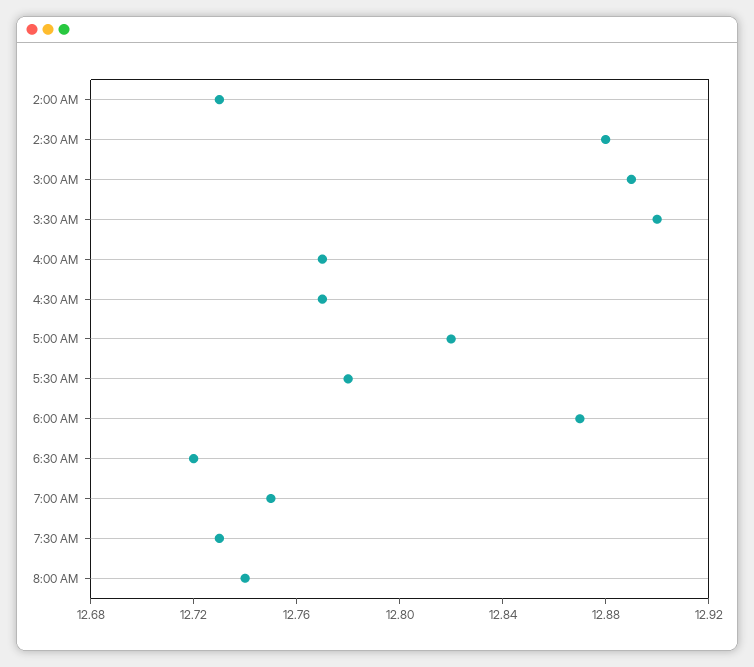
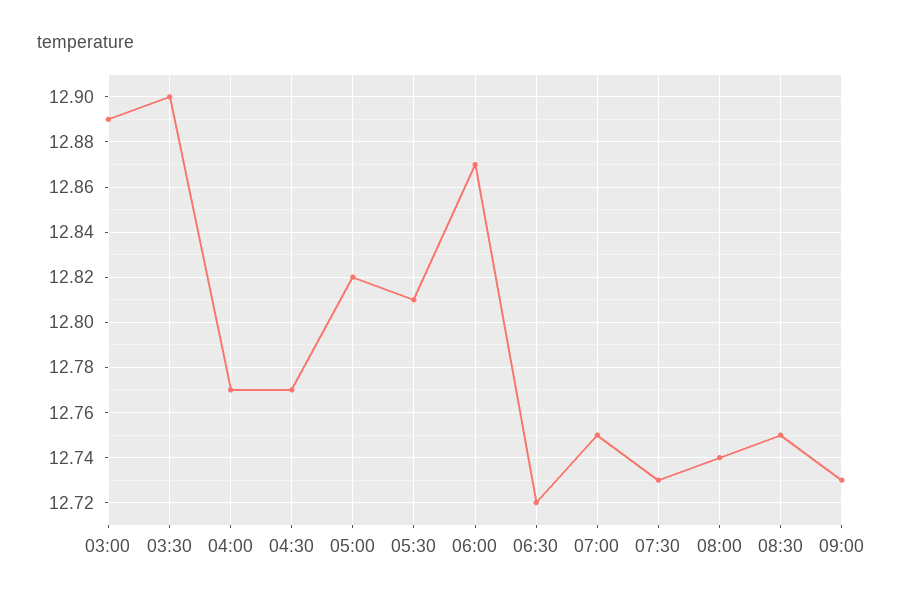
2:00 AM: 12.73 -> none
2:30 AM: 12.88 -> none
5:30 AM: 12.78 -> 12.81
08:30: none -> 12.75
09:00: none -> 12.73

